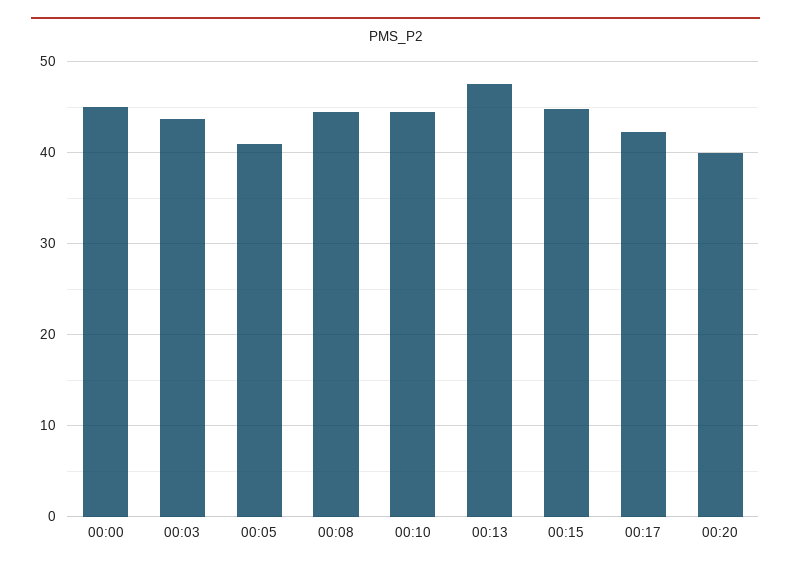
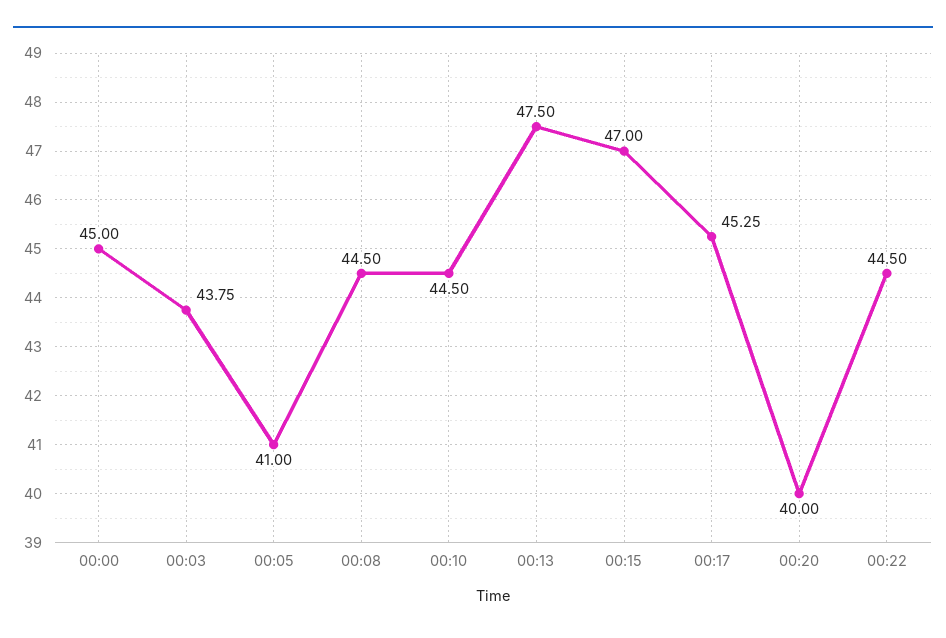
00:15: 45 -> 47
00:17: 42 -> 45.25
00:22: none -> 44.5

